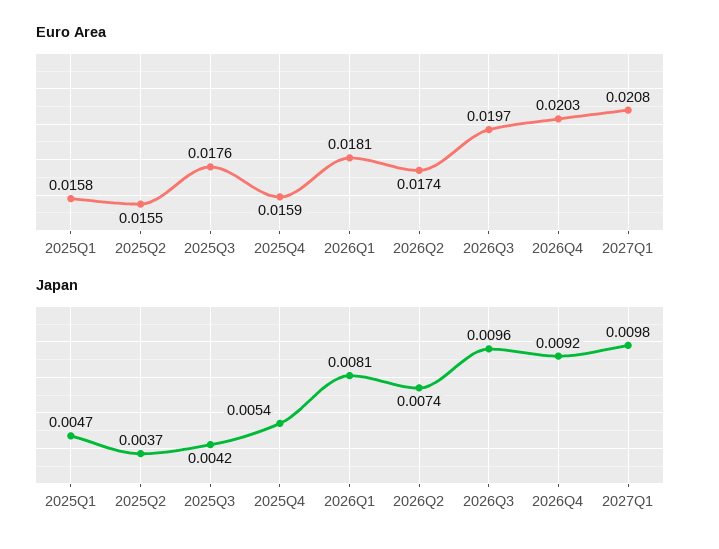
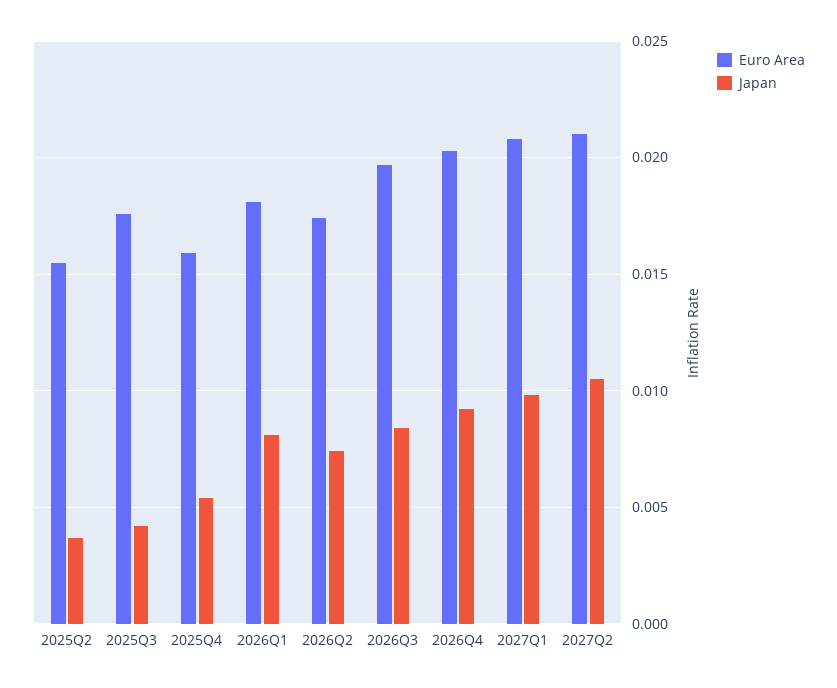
Euro Area, 2025Q1: 0.0158 -> none
Japan, 2025Q1: 0.0047 -> none
Japan, 2026Q3: 0.0096 -> 0.0085
Euro Area, 2027Q2: none -> 0.021
Japan, 2027Q2: none -> 0.0105

